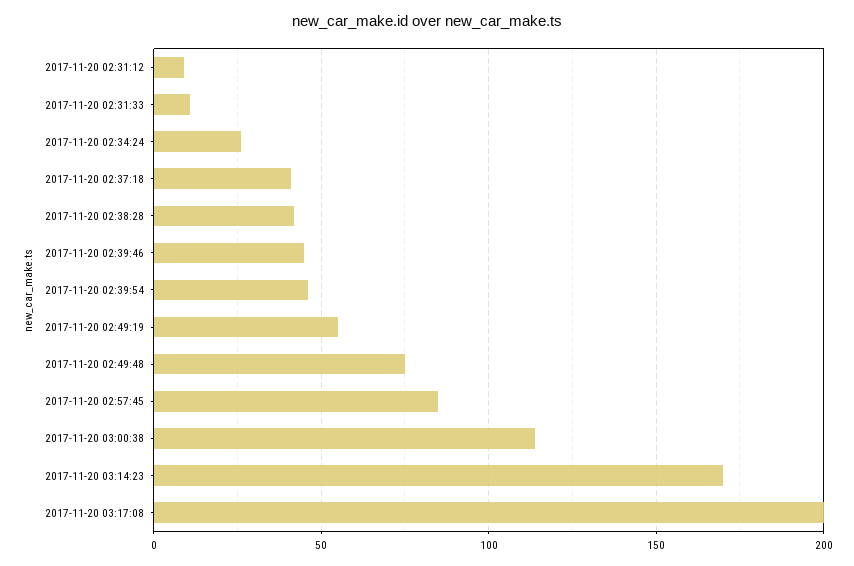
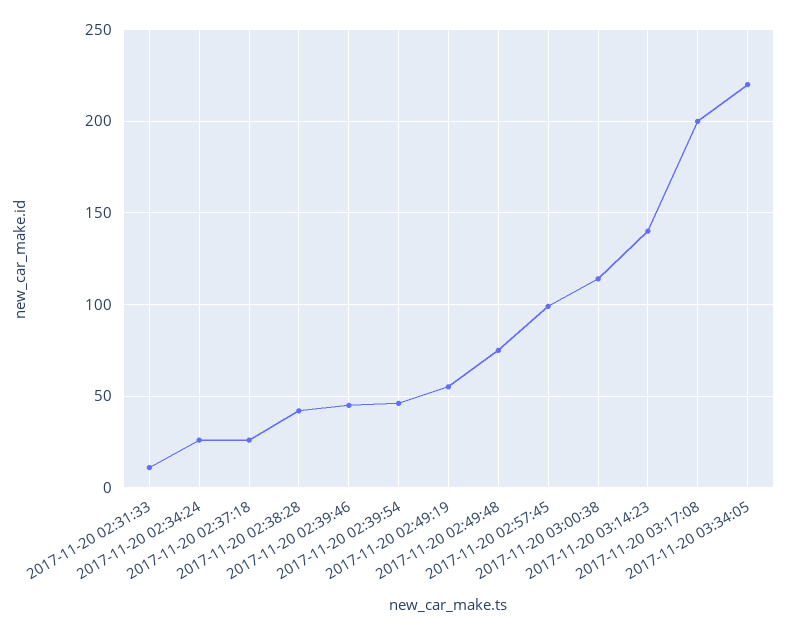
2017-11-20 02:31:12: 10 -> none
2017-11-20 02:37:18: 40 -> 25
2017-11-20 02:57:45: 85 -> 100
2017-11-20 03:14:23: 170 -> 140
2017-11-20 03:34:05: none -> 220

